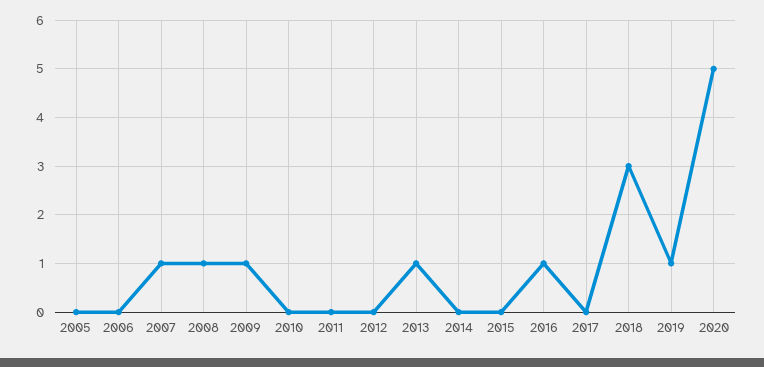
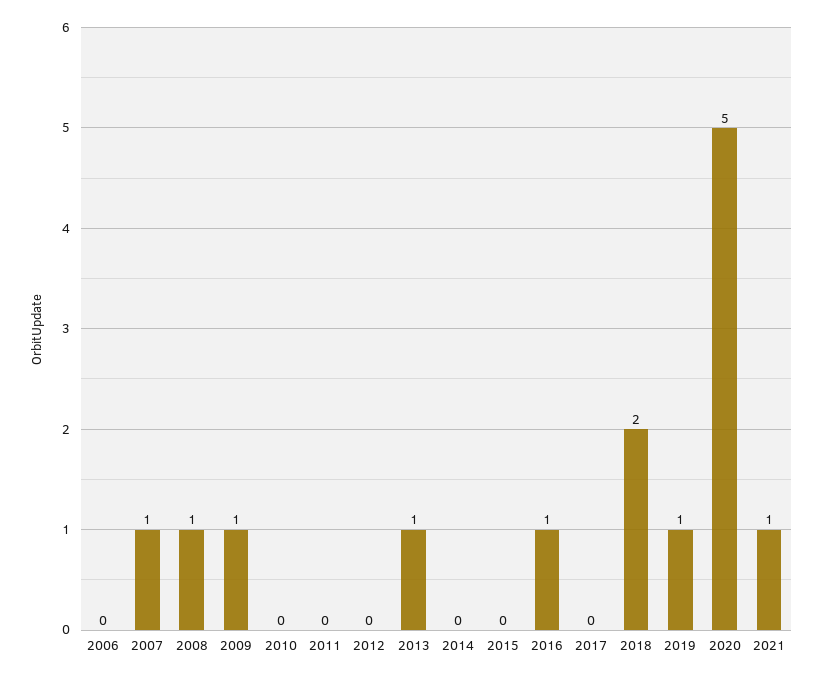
2005: 0 -> none
2018: 3 -> 2
2021: none -> 1

